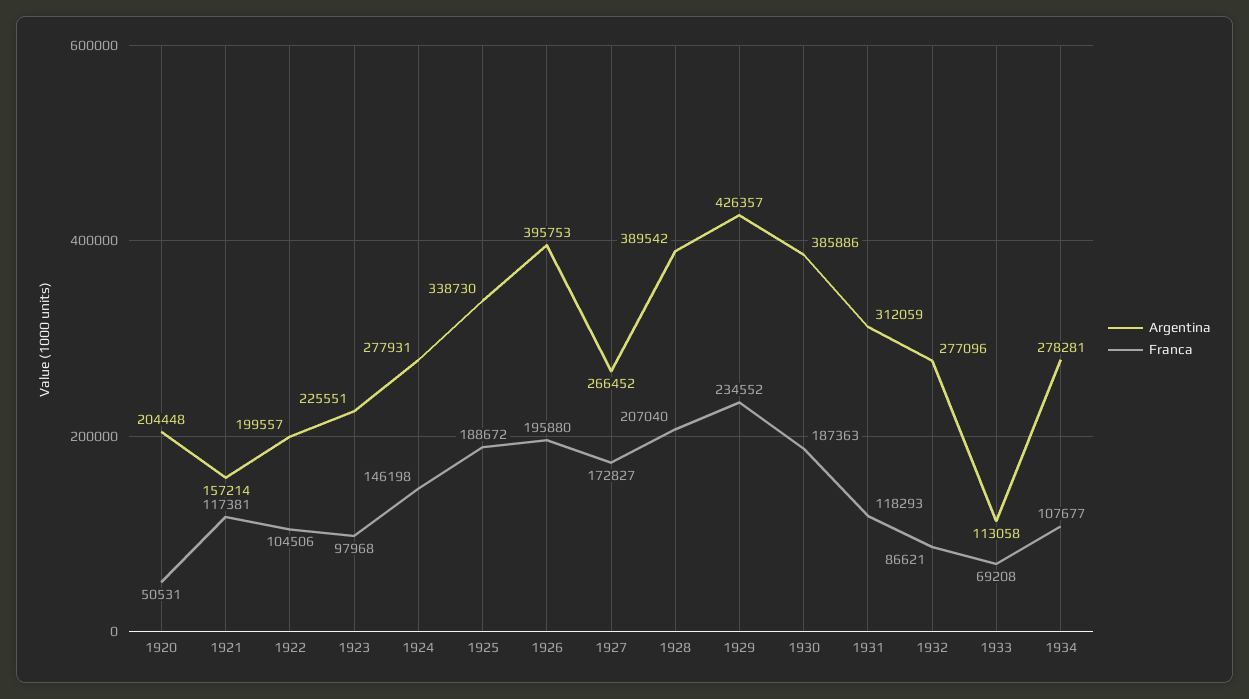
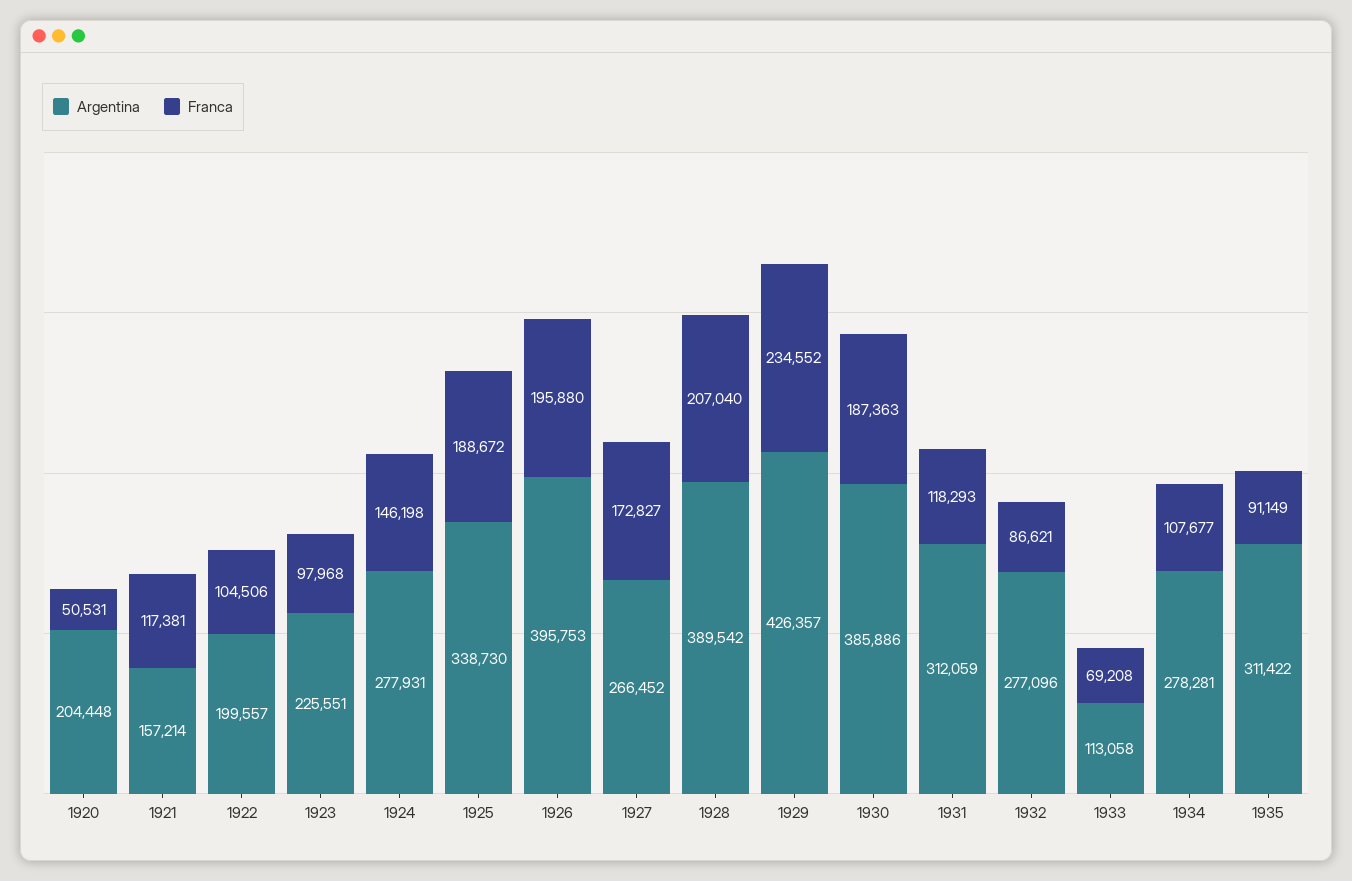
Argentina, 1935: none -> 311422
Franca, 1935: none -> 91149

